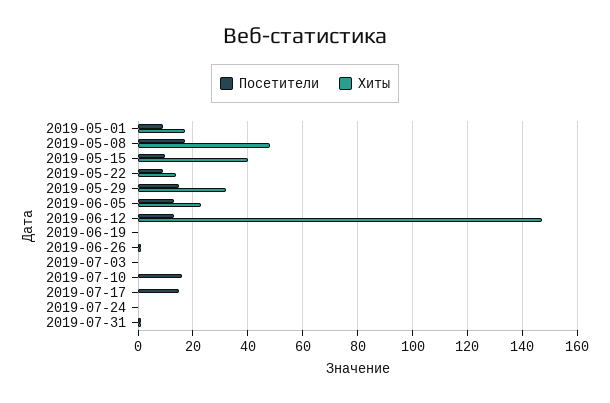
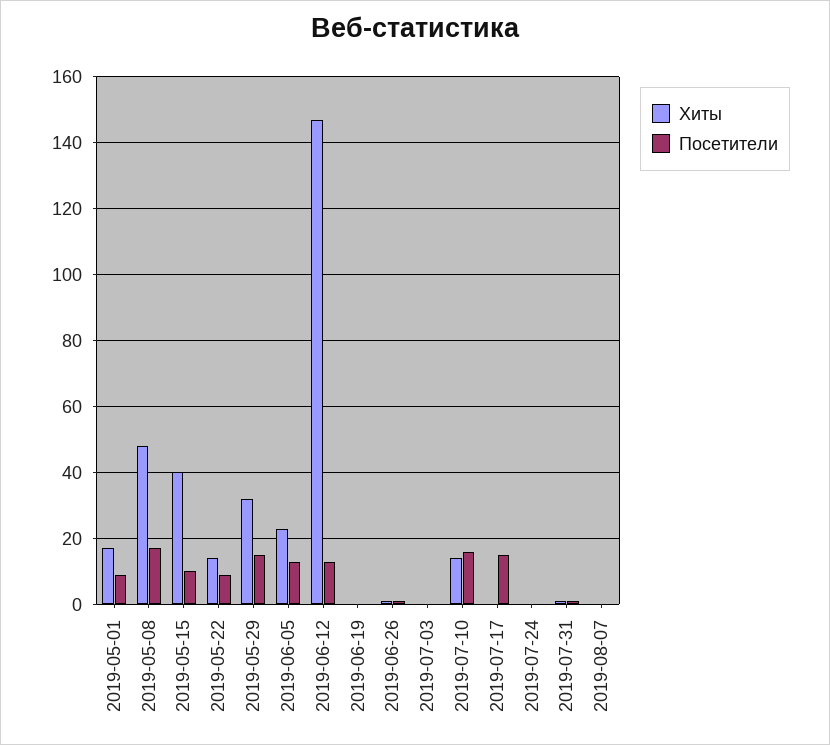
Хиты, 2019-07-10: 0 -> 15
Хиты, 2019-08-07: none -> 0
Посетители, 2019-08-07: none -> 0

